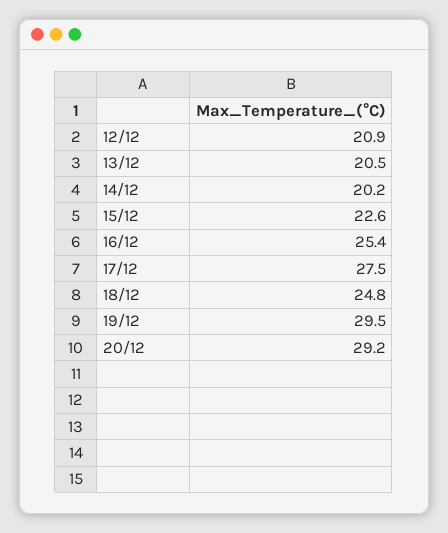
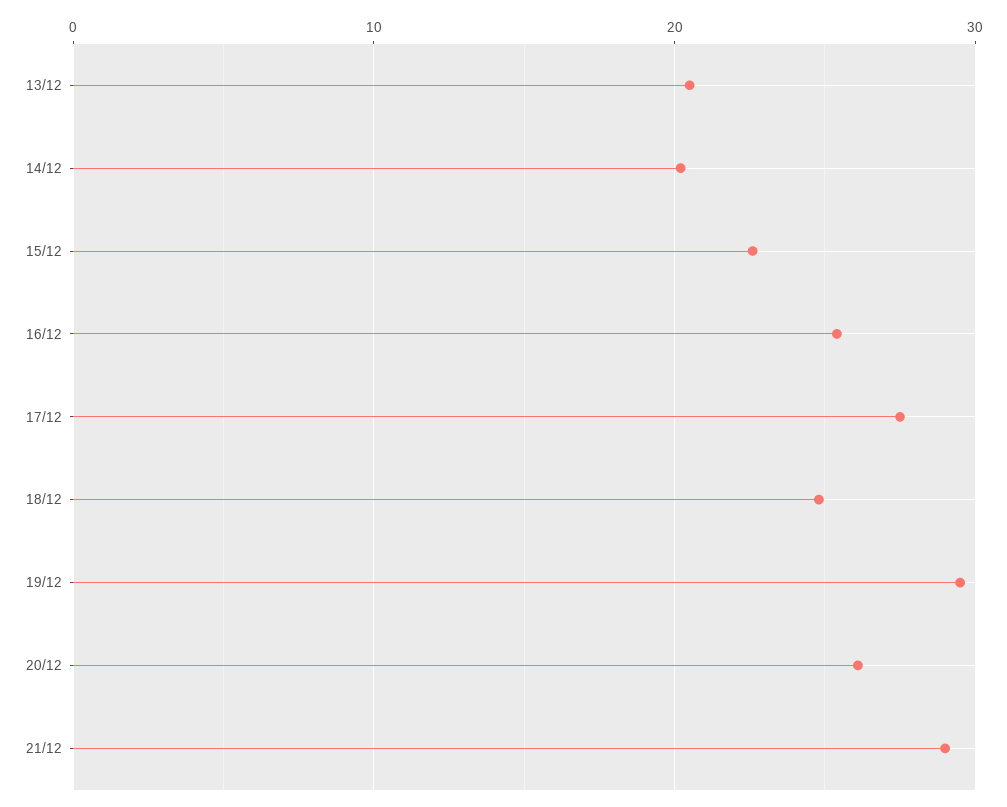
12/12: 20.9 -> none
20/12: 29.2 -> 26
21/12: none -> 29

